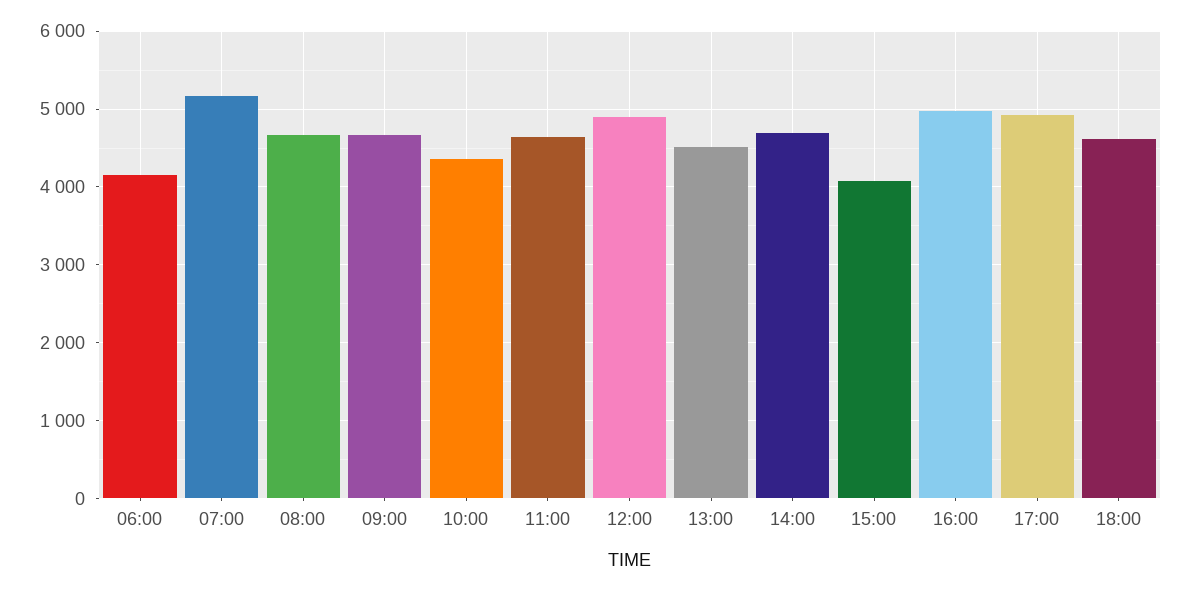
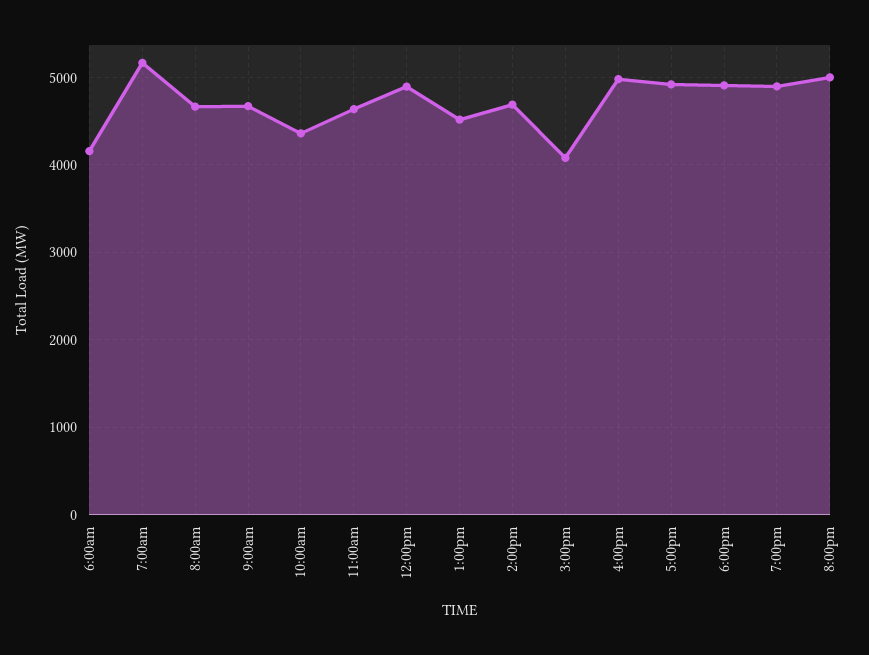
18:00: 4600 -> 4900
7:00pm: none -> 4900
8:00pm: none -> 5000

